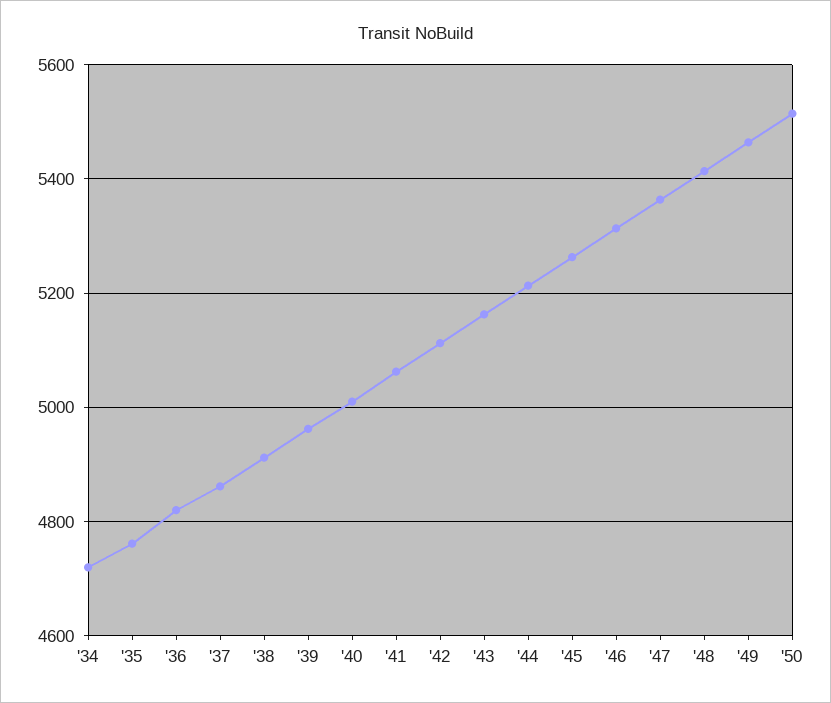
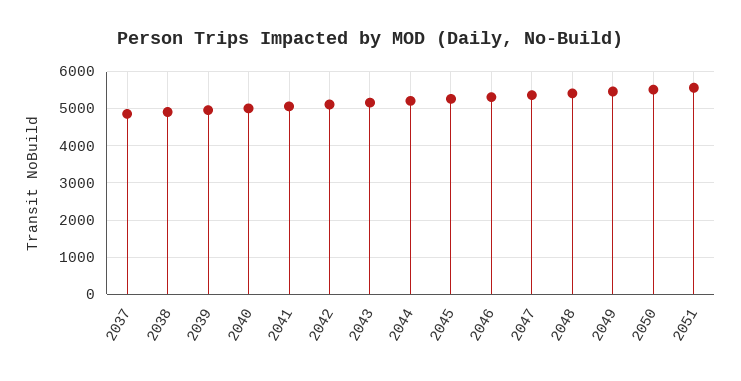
'34: 4720 -> none
'35: 4760 -> none
'36: 4820 -> none
2051: none -> 5600

